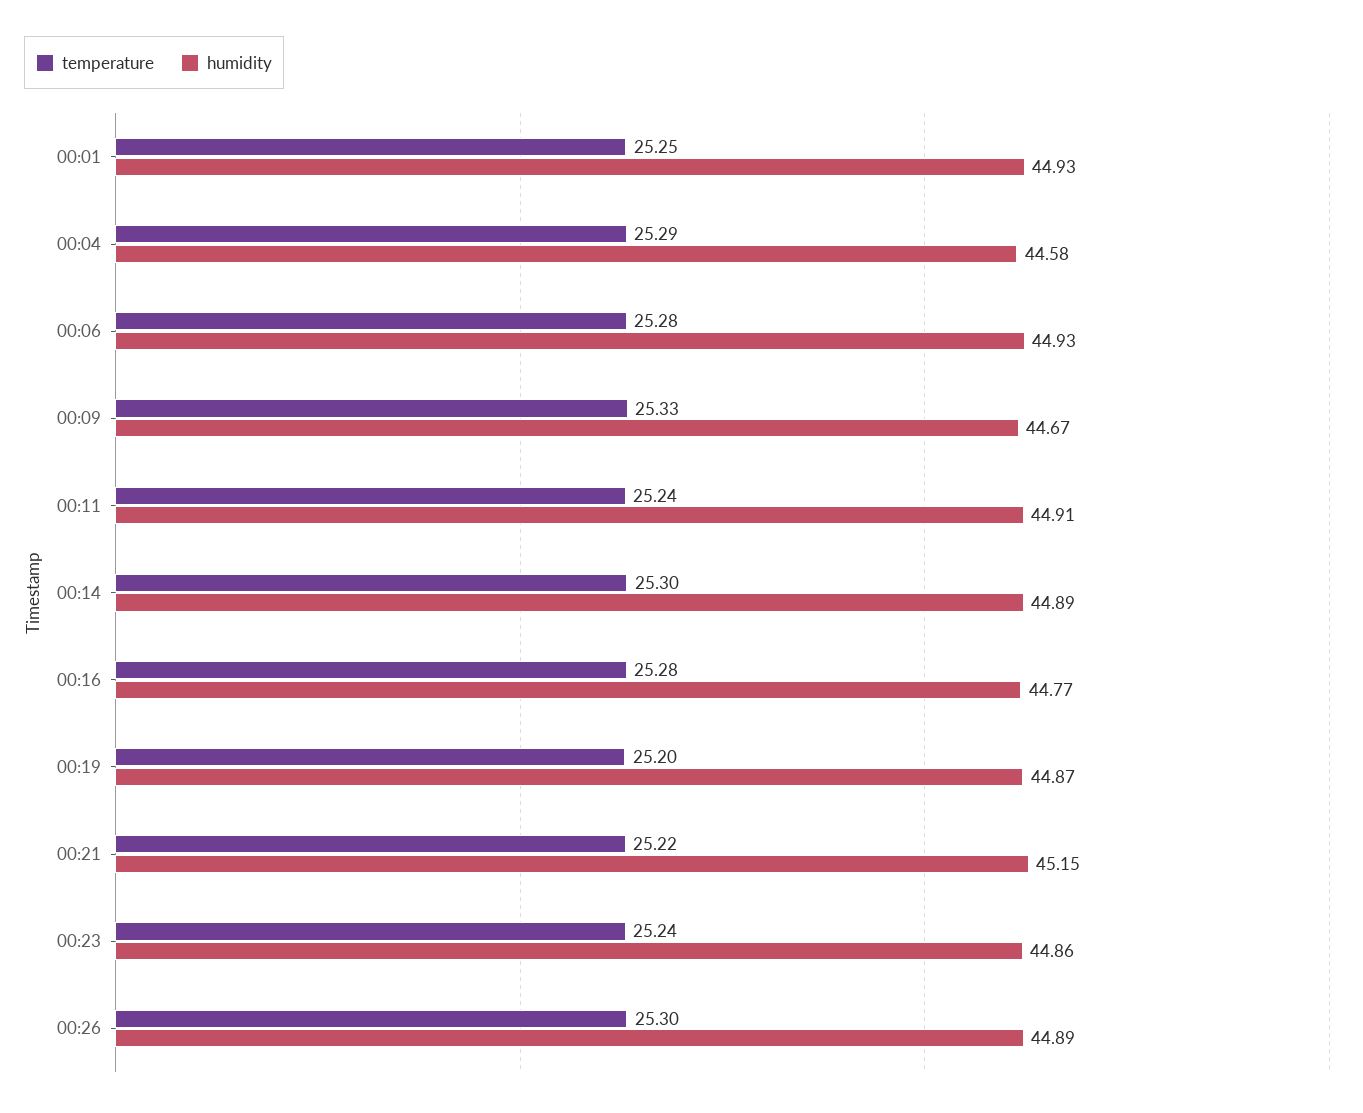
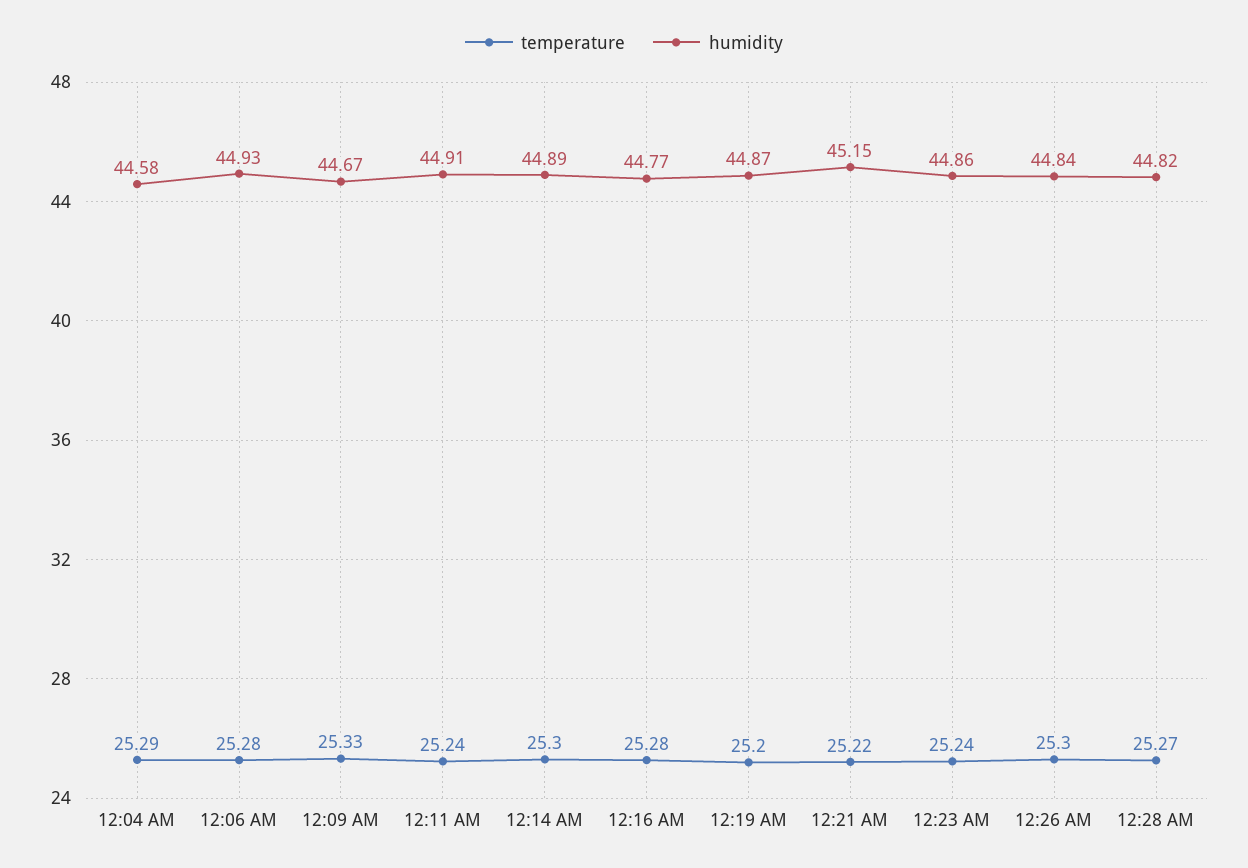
temperature, 00:01: 25.25 -> none
humidity, 00:01: 44.93 -> none
humidity, 00:26: 44.89 -> 44.84
temperature, 12:28 AM: none -> 25.27
humidity, 12:28 AM: none -> 44.82

